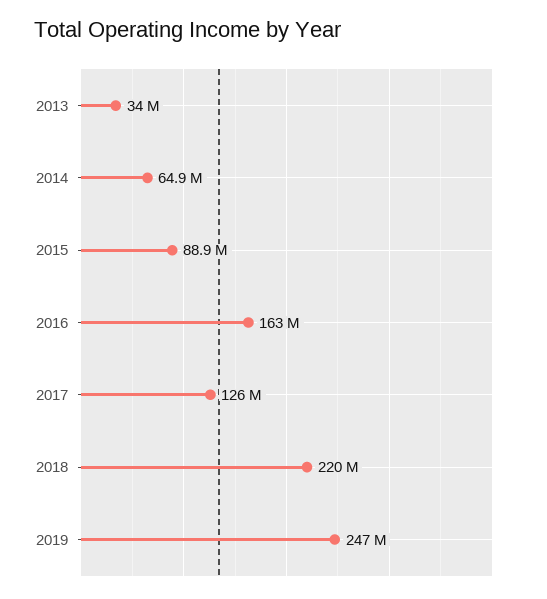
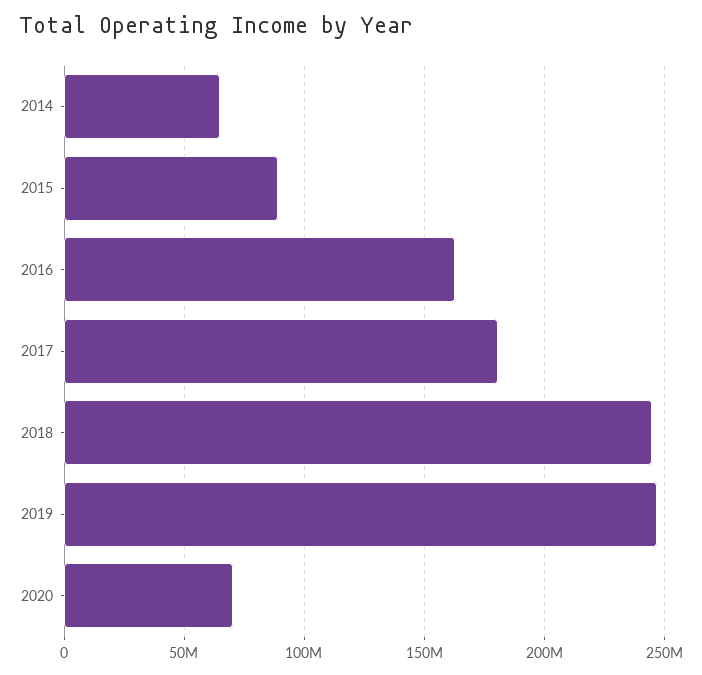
2013: 34000000 -> none
2017: 126000000 -> 180000000
2018: 220000000 -> 245000000
2020: none -> 70000000

